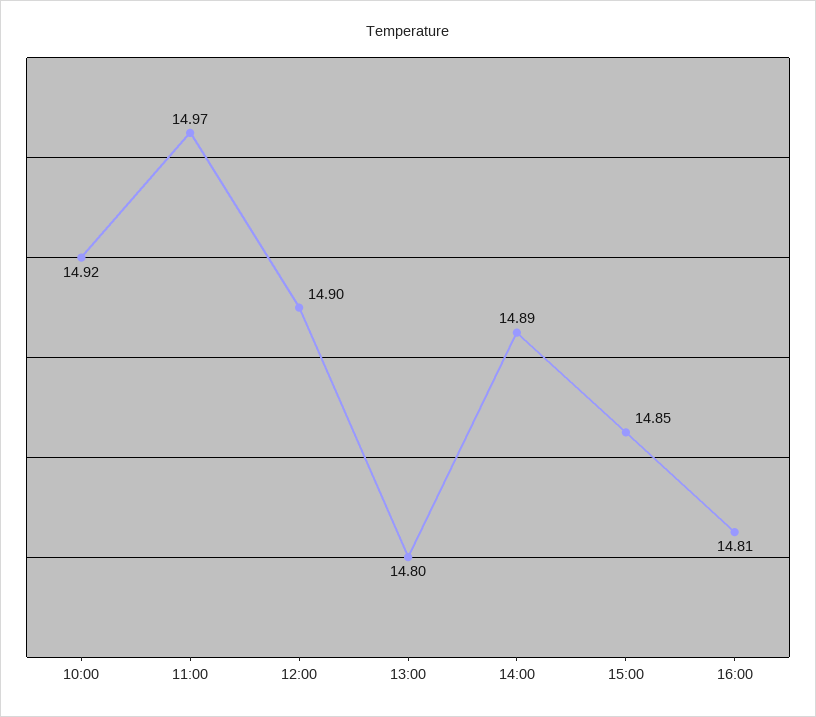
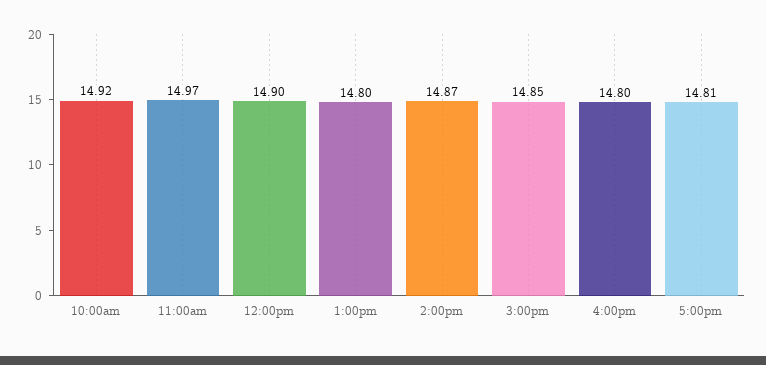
14:00: 14.89 -> 14.87
16:00: 14.81 -> 14.8
5:00pm: none -> 14.81

